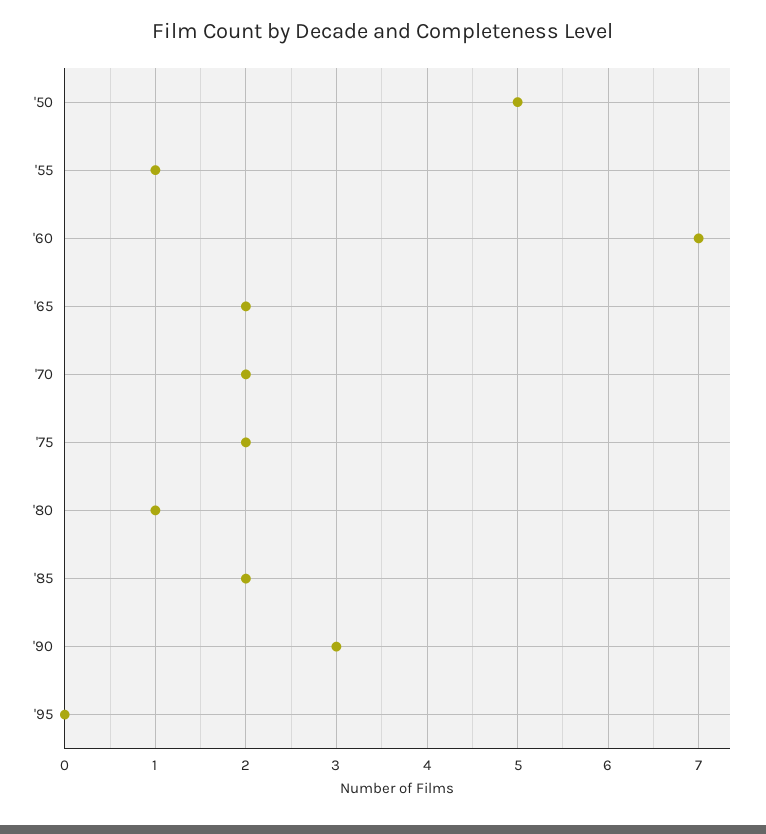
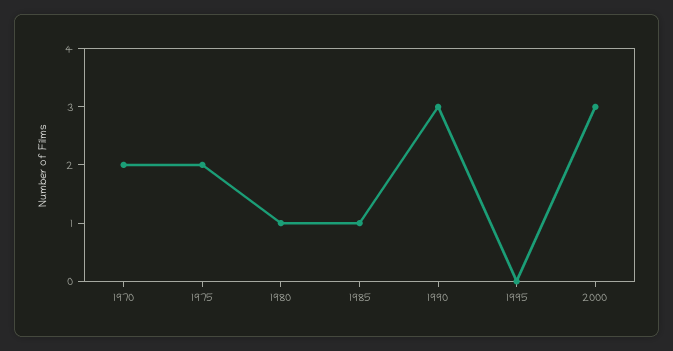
'50: 5 -> none
'55: 1 -> none
'60: 7 -> none
'65: 2 -> none
'85: 2 -> 1
2000: none -> 3

